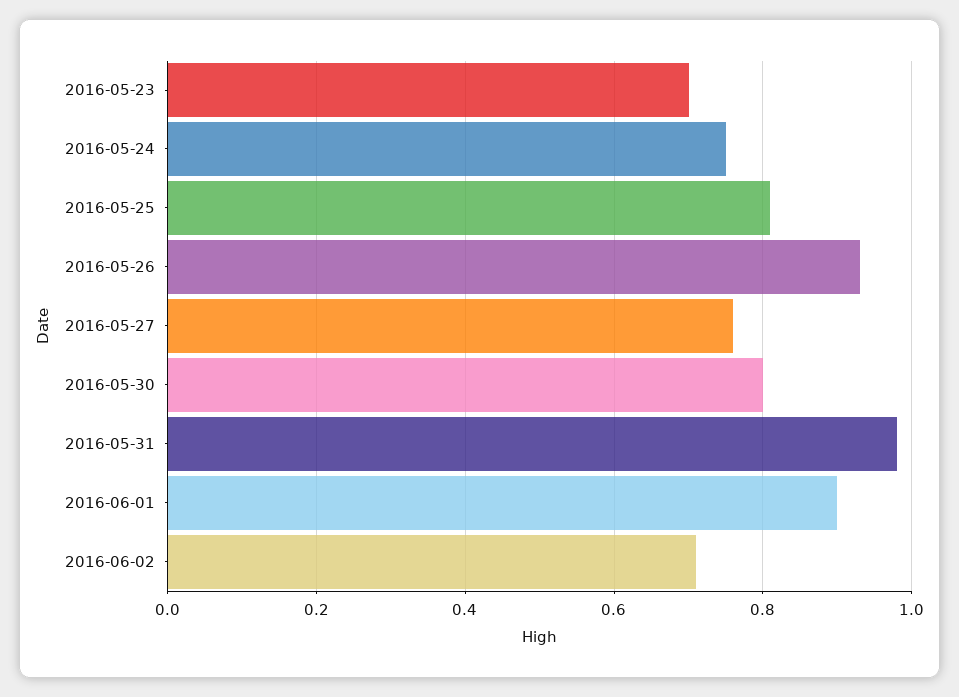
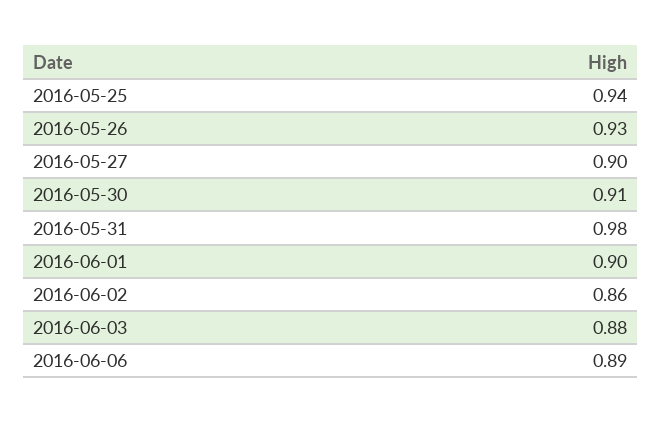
2016-05-23: 0.7 -> none
2016-05-24: 0.75 -> none
2016-05-25: 0.8 -> 0.94
2016-05-27: 0.75 -> 0.9
2016-05-30: 0.8 -> 0.91
2016-06-02: 0.7 -> 0.86
2016-06-03: none -> 0.88
2016-06-06: none -> 0.89

